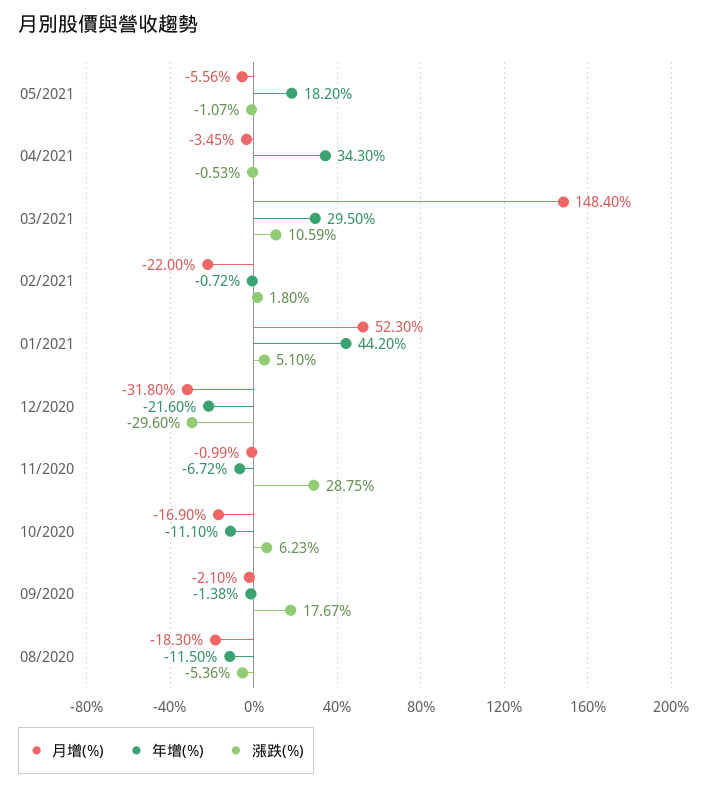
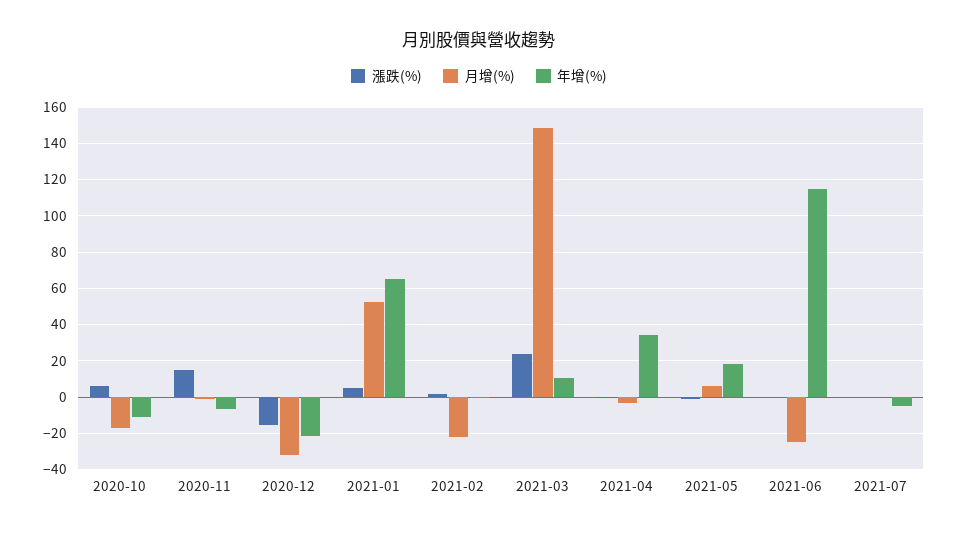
月增(%), 05/2021: -5.56 -> 5
年增(%), 03/2021: 29.5 -> 10
漲跌(%), 03/2021: 10.59 -> 25
年增(%), 01/2021: 44.2 -> 65
漲跌(%), 12/2020: -29.6 -> -15
漲跌(%), 11/2020: 28.75 -> 15
月增(%), 09/2020: -2.1 -> none
年增(%), 09/2020: -1.38 -> none
漲跌(%), 09/2020: 17.67 -> none
月增(%), 08/2020: -18.3 -> none
年增(%), 08/2020: -11.5 -> none
漲跌(%), 08/2020: -5.36 -> none
漲跌(%), 2021-06: none -> 0
月增(%), 2021-06: none -> -25
年增(%), 2021-06: none -> 115
漲跌(%), 2021-07: none -> 0
月增(%), 2021-07: none -> 0
年增(%), 2021-07: none -> -5

